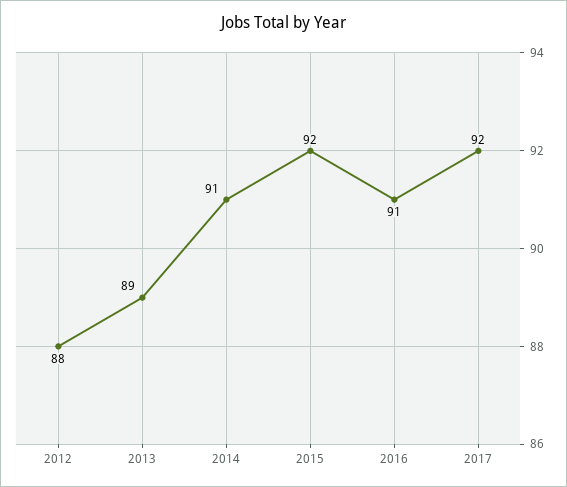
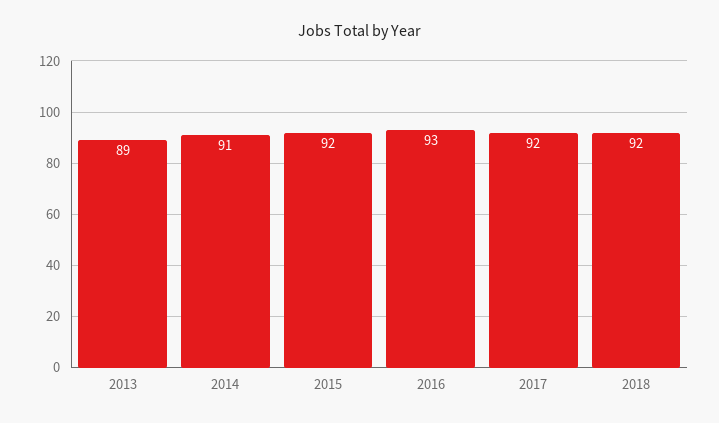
2012: 88 -> none
2016: 91 -> 93
2018: none -> 92

